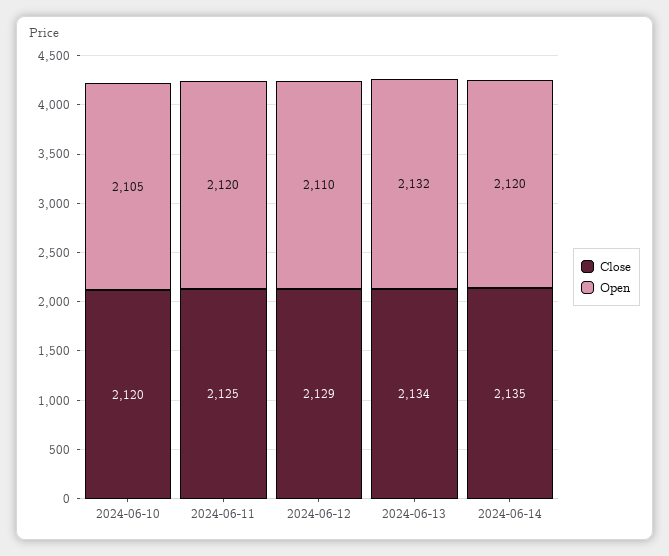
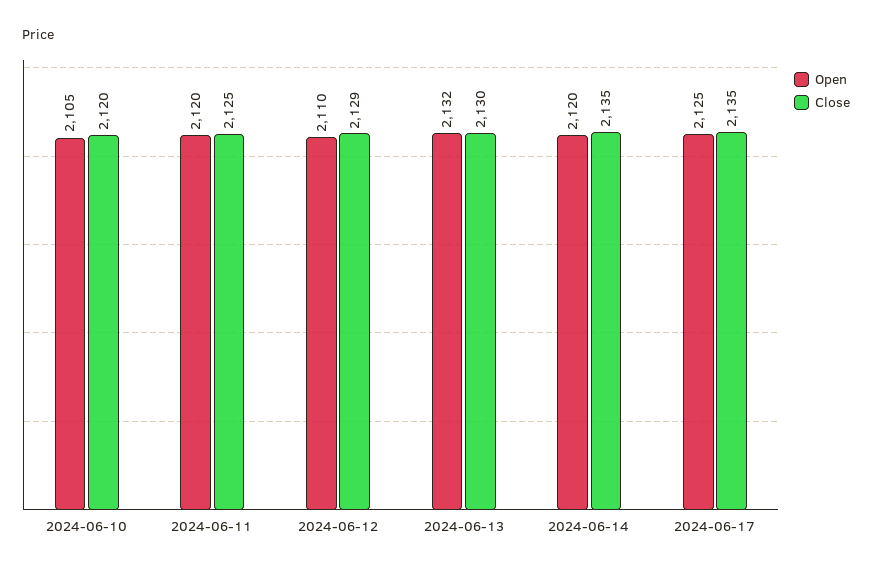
Close, 2024-06-13: 2134 -> 2130
Open, 2024-06-17: none -> 2125
Close, 2024-06-17: none -> 2135

